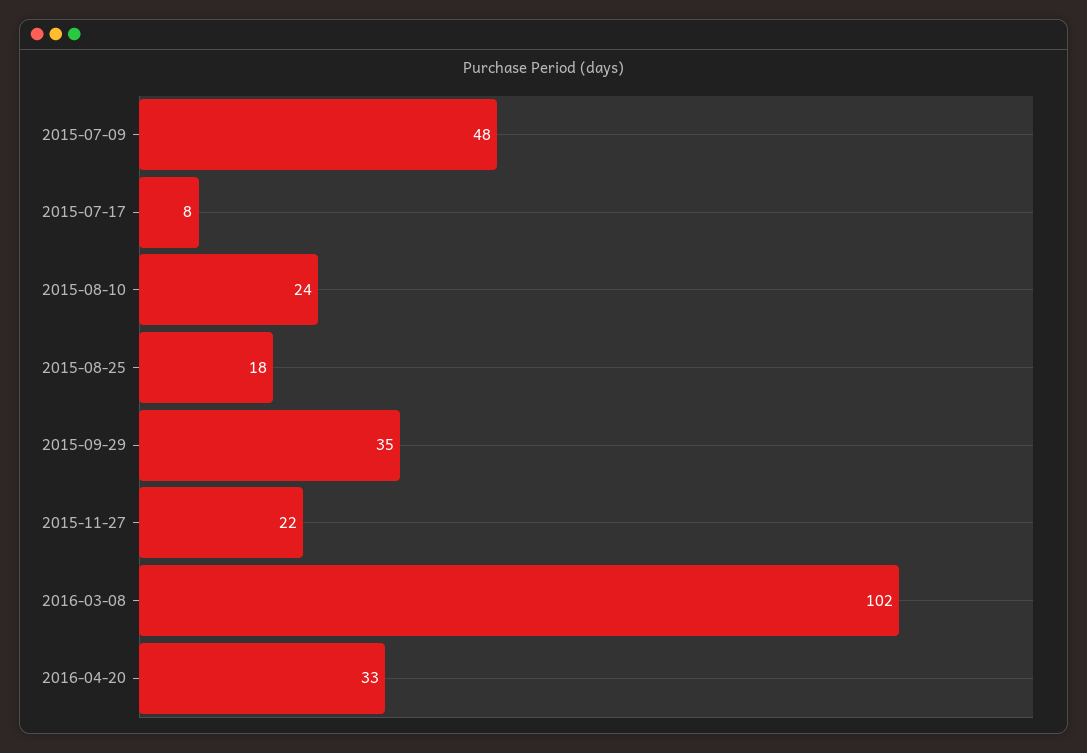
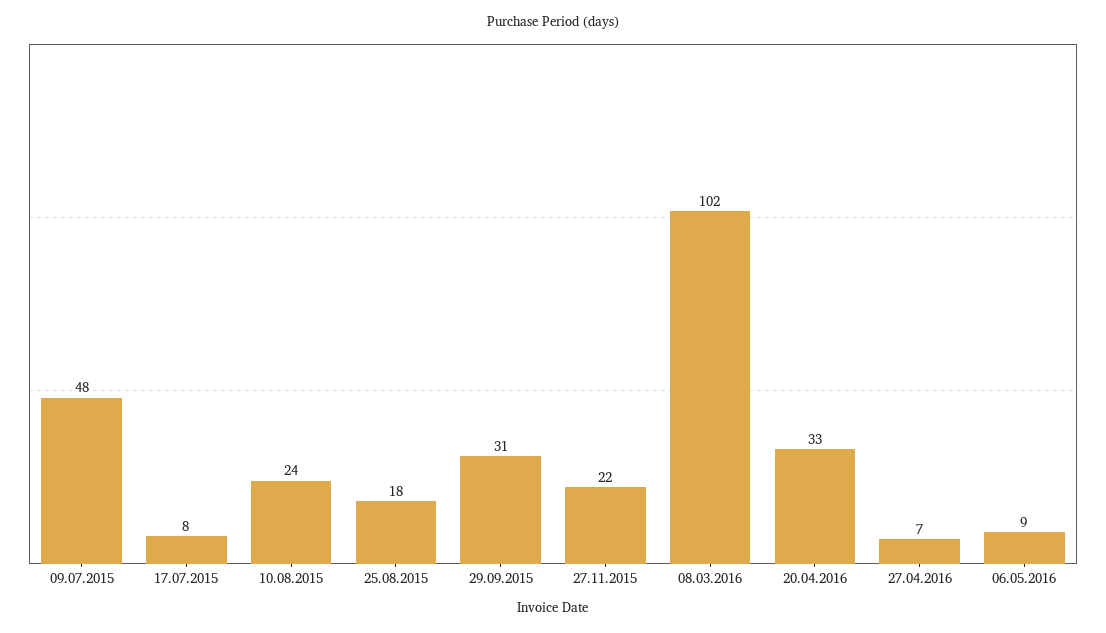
2015-09-29: 35 -> 31
27.04.2016: none -> 7
06.05.2016: none -> 9

